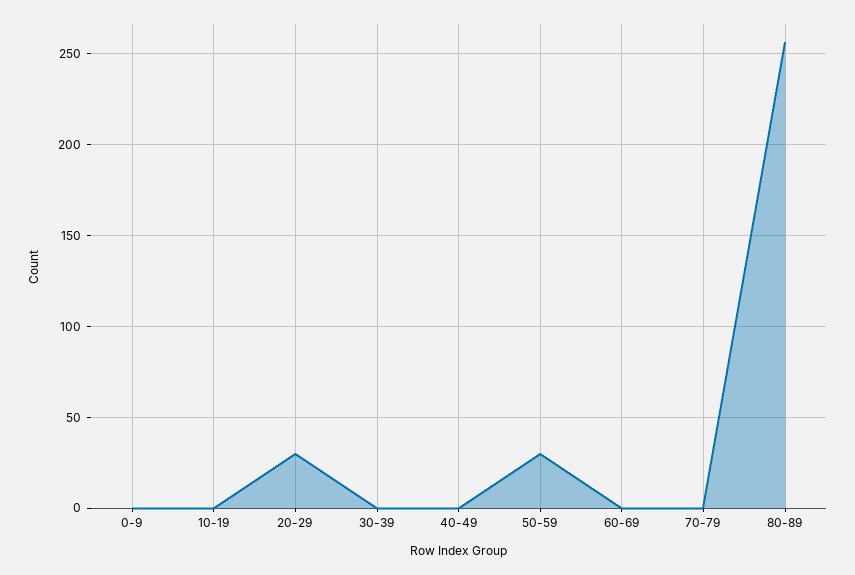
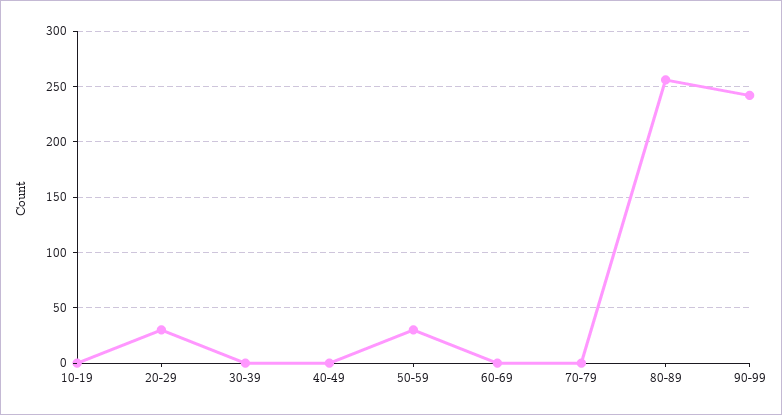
0-9: 0 -> none
90-99: none -> 240

